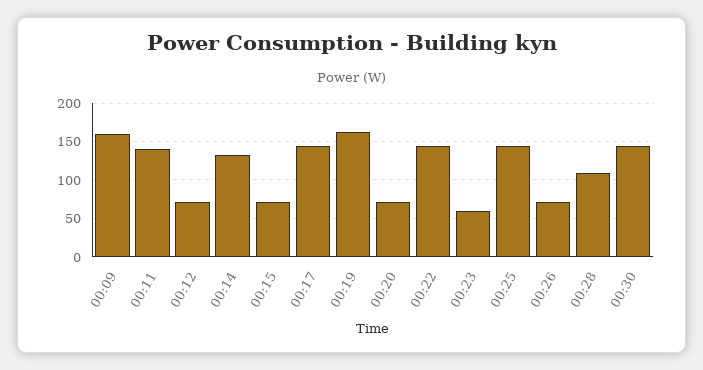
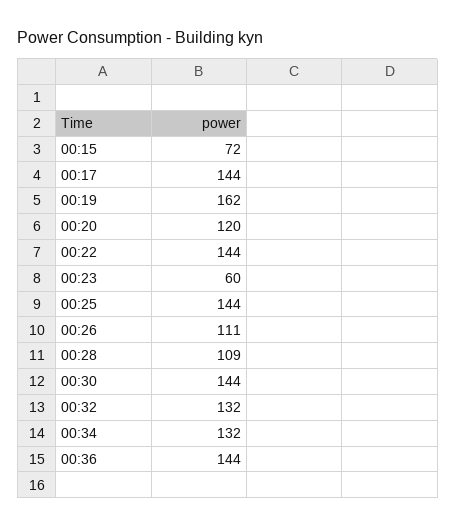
00:09: 160 -> none
00:11: 140 -> none
00:12: 70 -> none
00:14: 130 -> none
00:20: 70 -> 120
00:26: 70 -> 111
00:32: none -> 132
00:34: none -> 132
00:36: none -> 144

